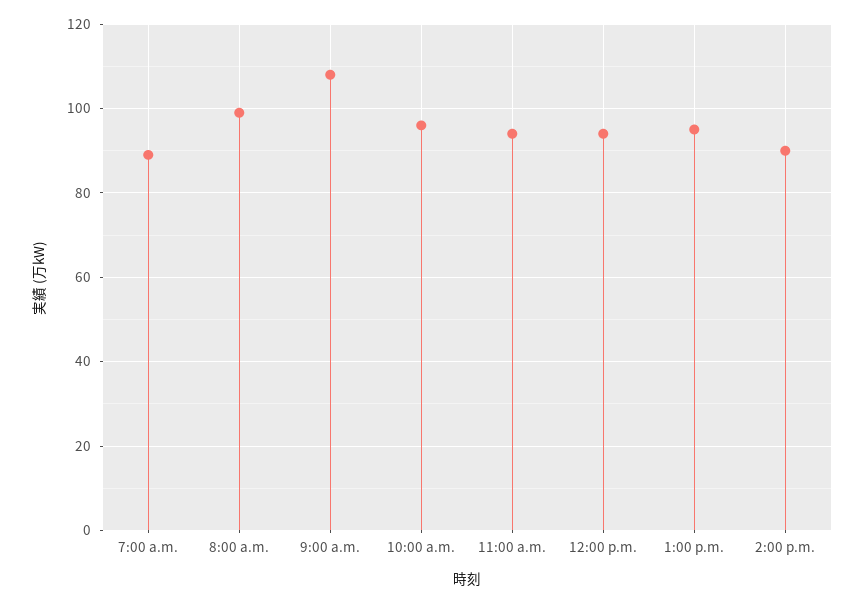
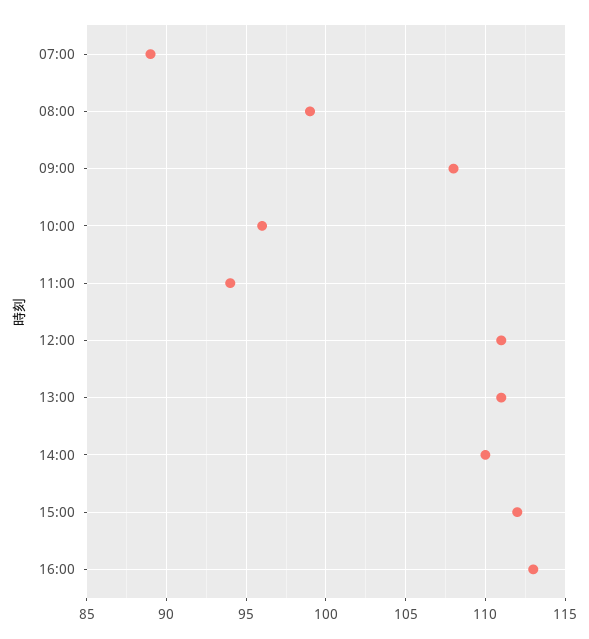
12:00 p.m.: 95 -> 111
1:00 p.m.: 95 -> 111
2:00 p.m.: 90 -> 110
15:00: none -> 112
16:00: none -> 113

